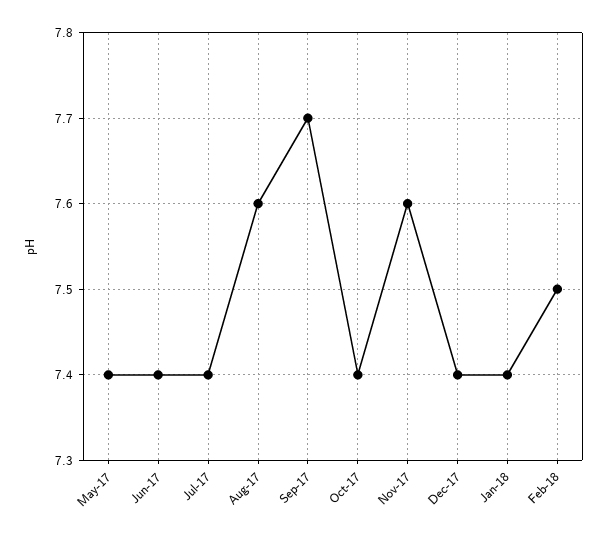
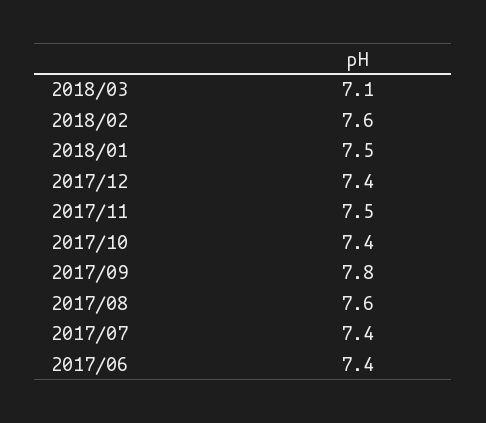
May-17: 7.4 -> none
Sep-17: 7.7 -> 7.8
Nov-17: 7.6 -> 7.5
Jan-18: 7.4 -> 7.5
Feb-18: 7.5 -> 7.6
2018/03: none -> 7.1

